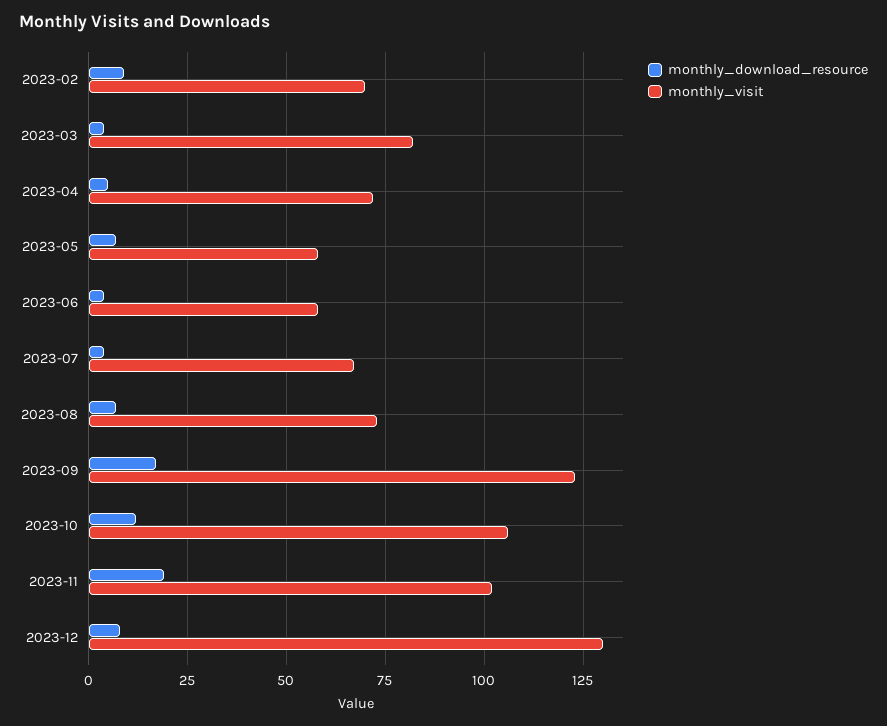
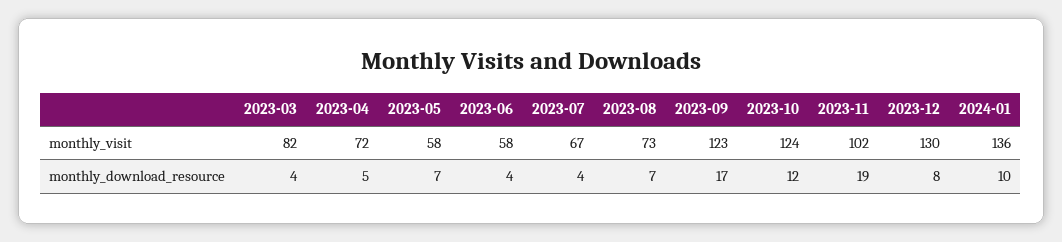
monthly_download_resource, 2023-02: 10 -> none
monthly_visit, 2023-02: 70 -> none
monthly_visit, 2023-10: 105 -> 124
monthly_visit, 2024-01: none -> 136
monthly_download_resource, 2024-01: none -> 10

